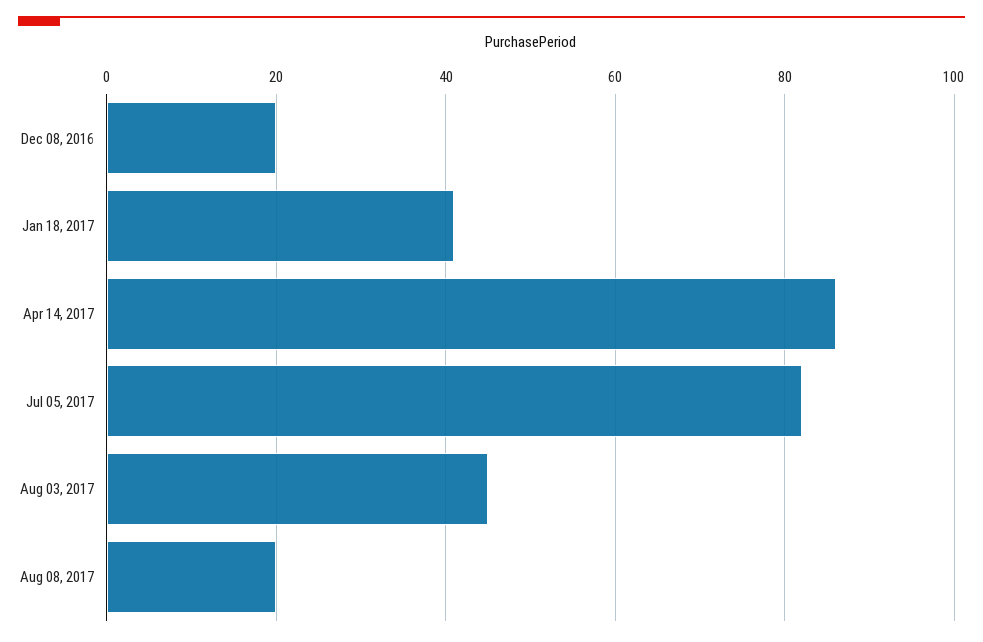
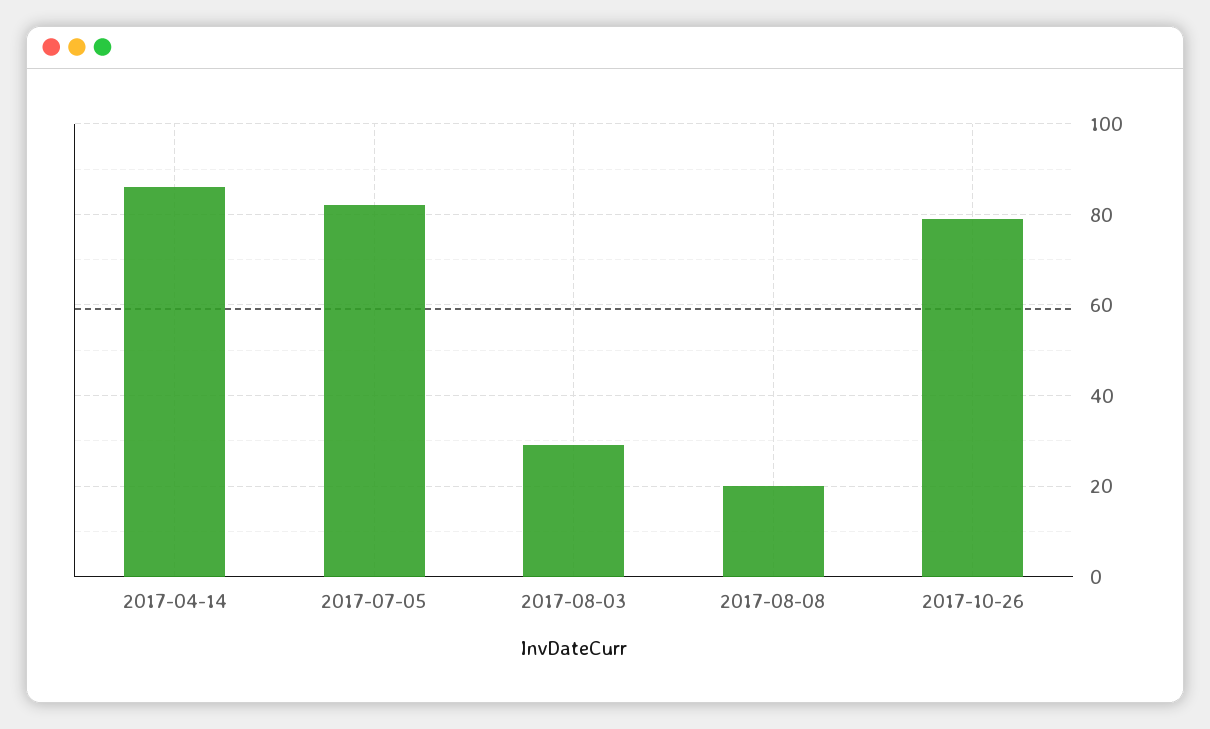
Dec 08, 2016: 20 -> none
Jan 18, 2017: 40 -> none
Aug 03, 2017: 45 -> 30
2017-10-26: none -> 80

